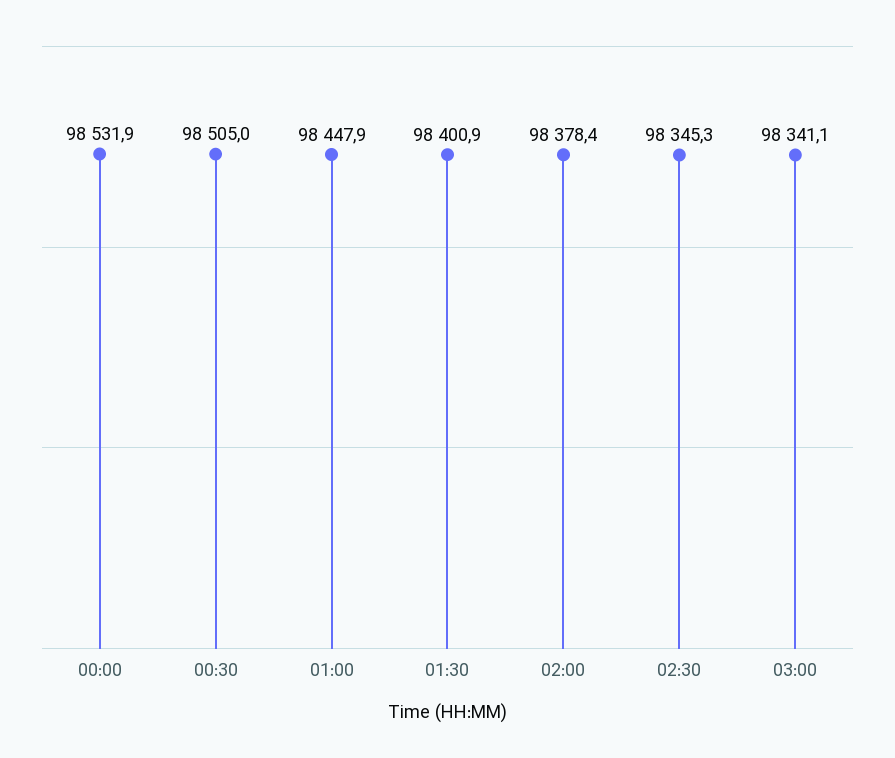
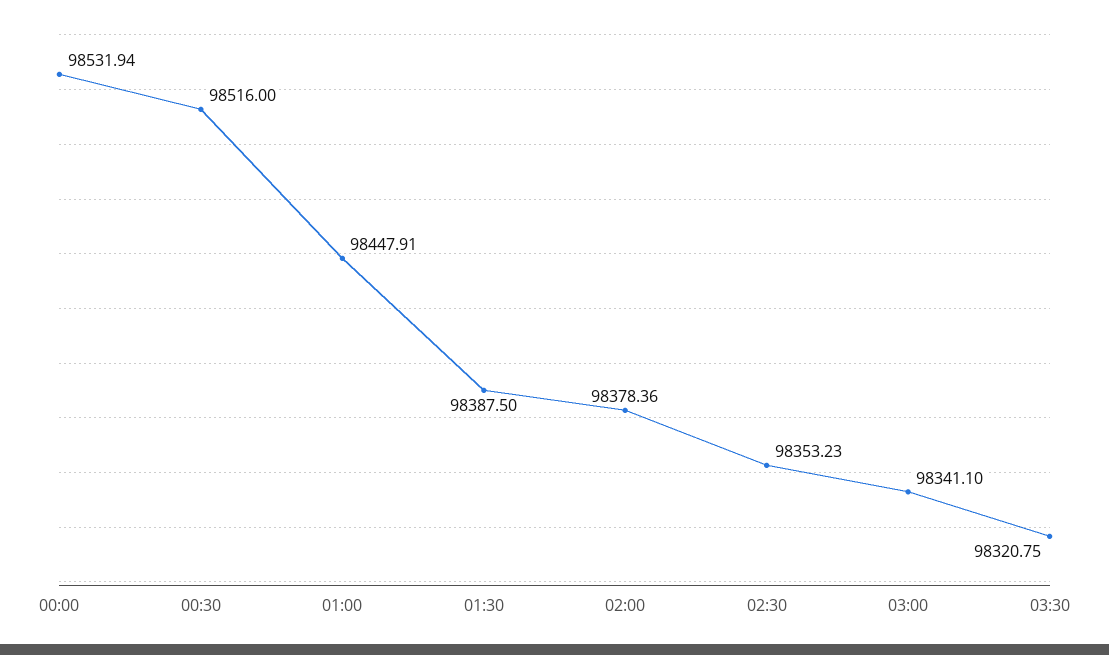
00:30: 98505 -> 98516
01:30: 98400.9 -> 98387.5
02:30: 98345.3 -> 98353.23
03:30: none -> 98320.75

